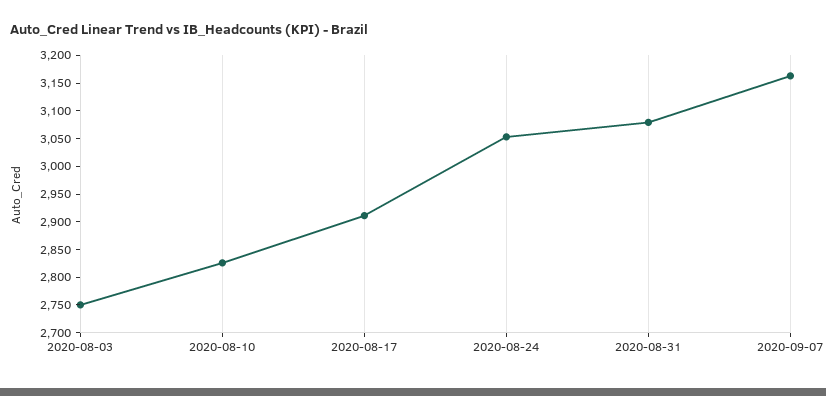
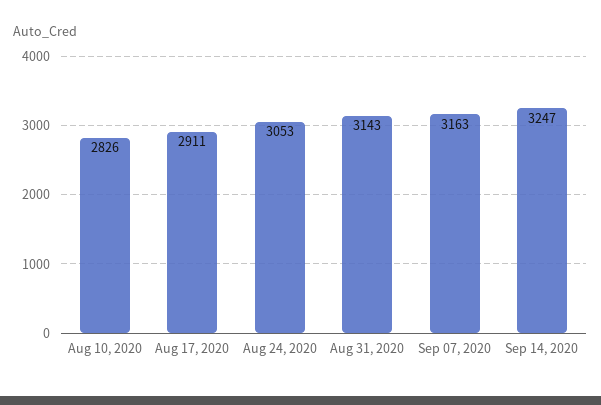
2020-08-03: 2750 -> none
2020-08-31: 3075 -> 3143
Sep 14, 2020: none -> 3247

